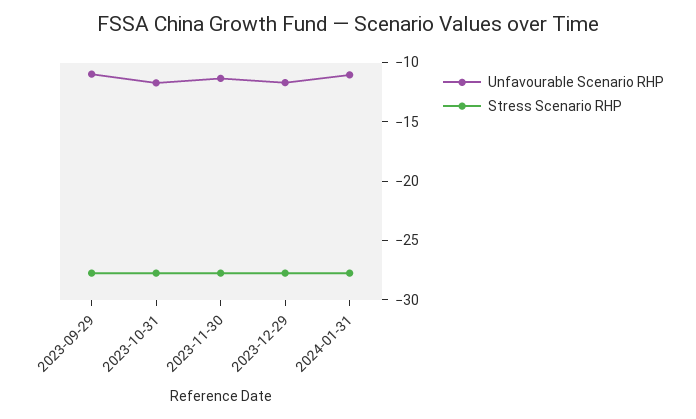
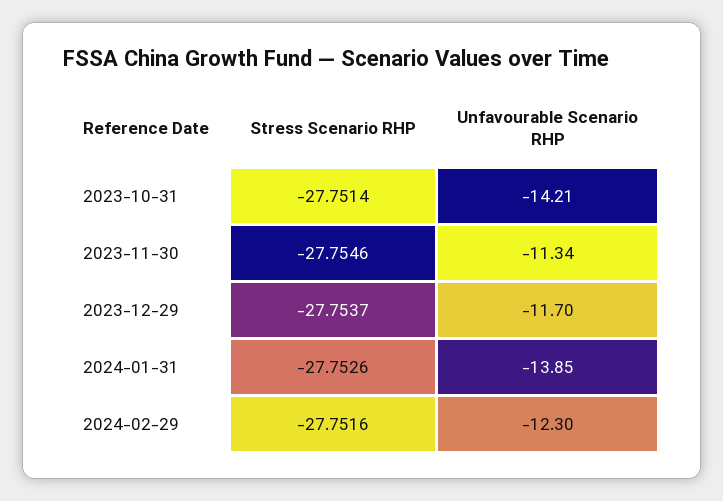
Unfavourable Scenario RHP, 2023-09-29: -11 -> none
Stress Scenario RHP, 2023-09-29: -28 -> none
Unfavourable Scenario RHP, 2023-10-31: -12 -> -14.21
Unfavourable Scenario RHP, 2024-01-31: -11 -> -13.85
Stress Scenario RHP, 2024-02-29: none -> -27.7516
Unfavourable Scenario RHP, 2024-02-29: none -> -12.3

